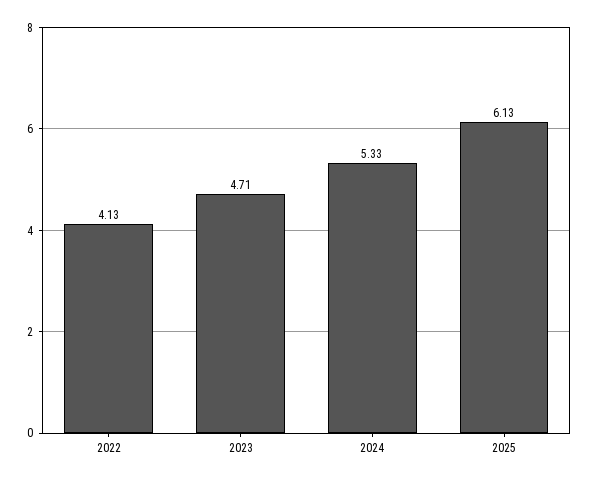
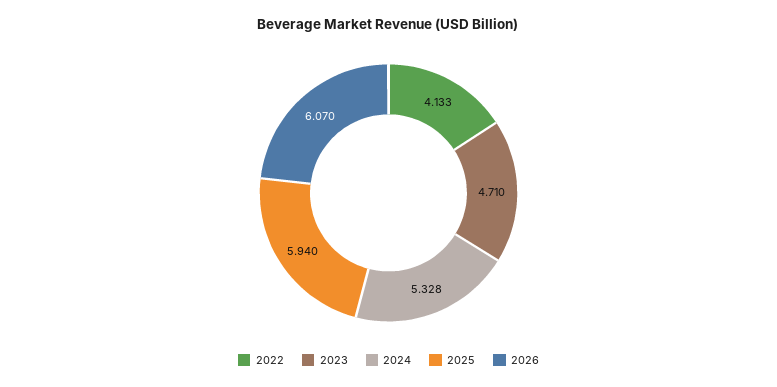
2025: 6.13 -> 5.94
2026: none -> 6.07

